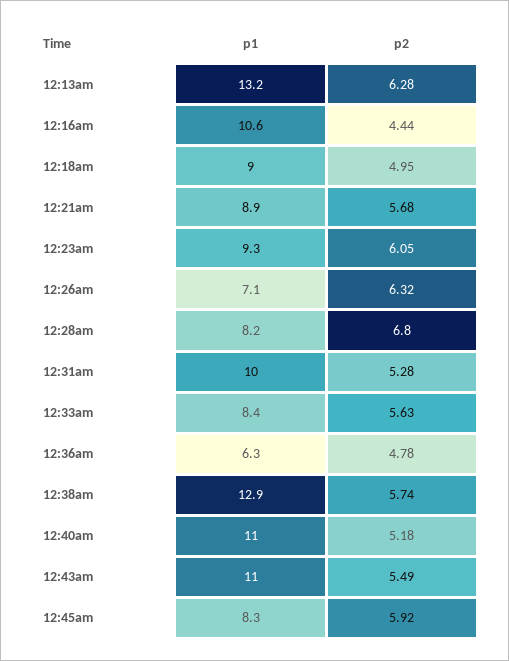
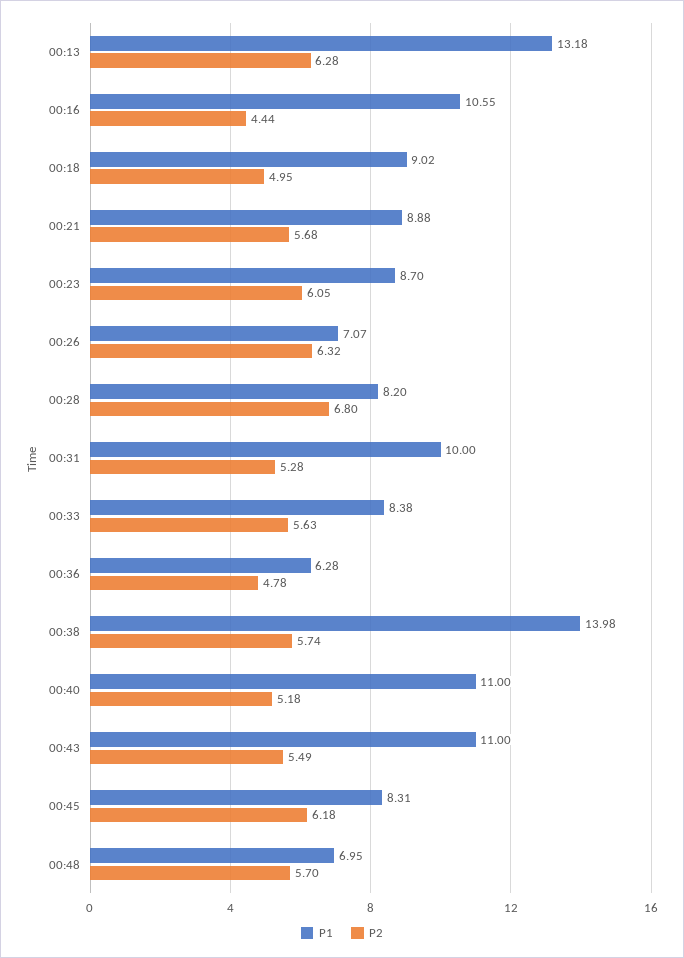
p1, 12:23am: 9.3 -> 8.7
p1, 12:38am: 12.9 -> 13.98
p2, 12:45am: 5.92 -> 6.18
p1, 00:48: none -> 6.95
p2, 00:48: none -> 5.7

